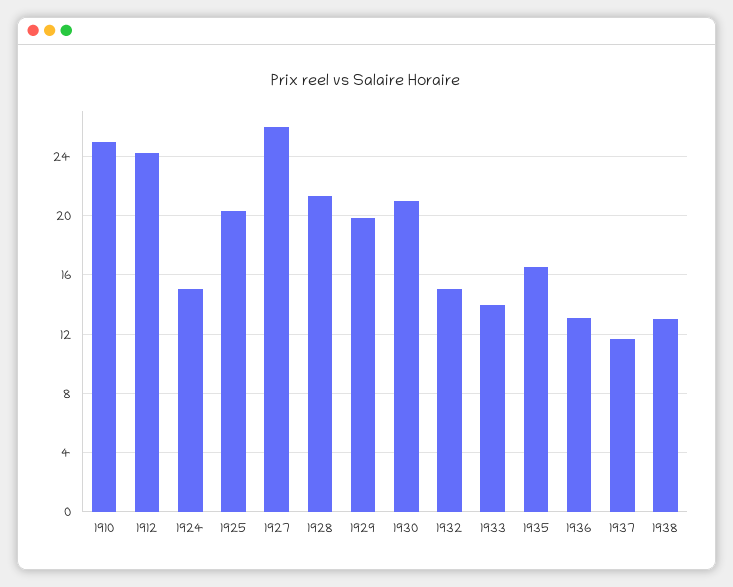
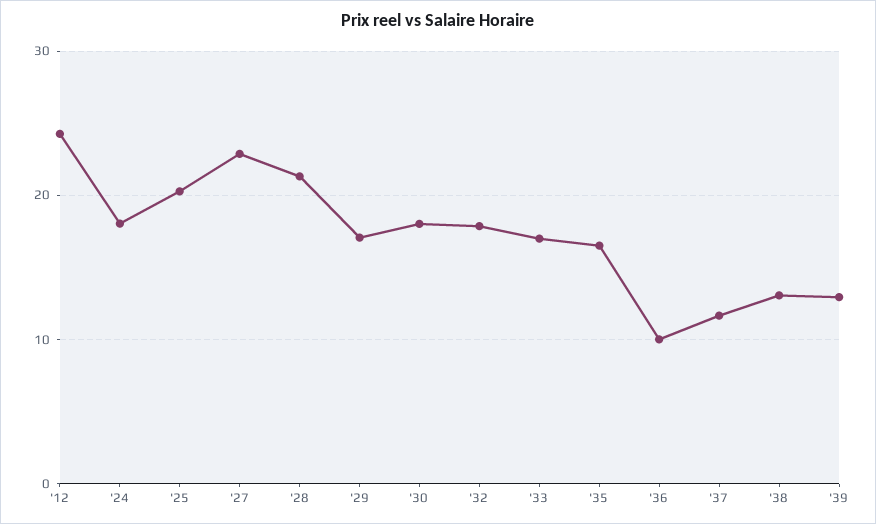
1910: 25 -> none
1924: 15 -> 18
1927: 26 -> 23
1929: 20 -> 17
1930: 21 -> 18
1932: 15 -> 18
1933: 14 -> 17
1936: 13 -> 10
'39: none -> 13

